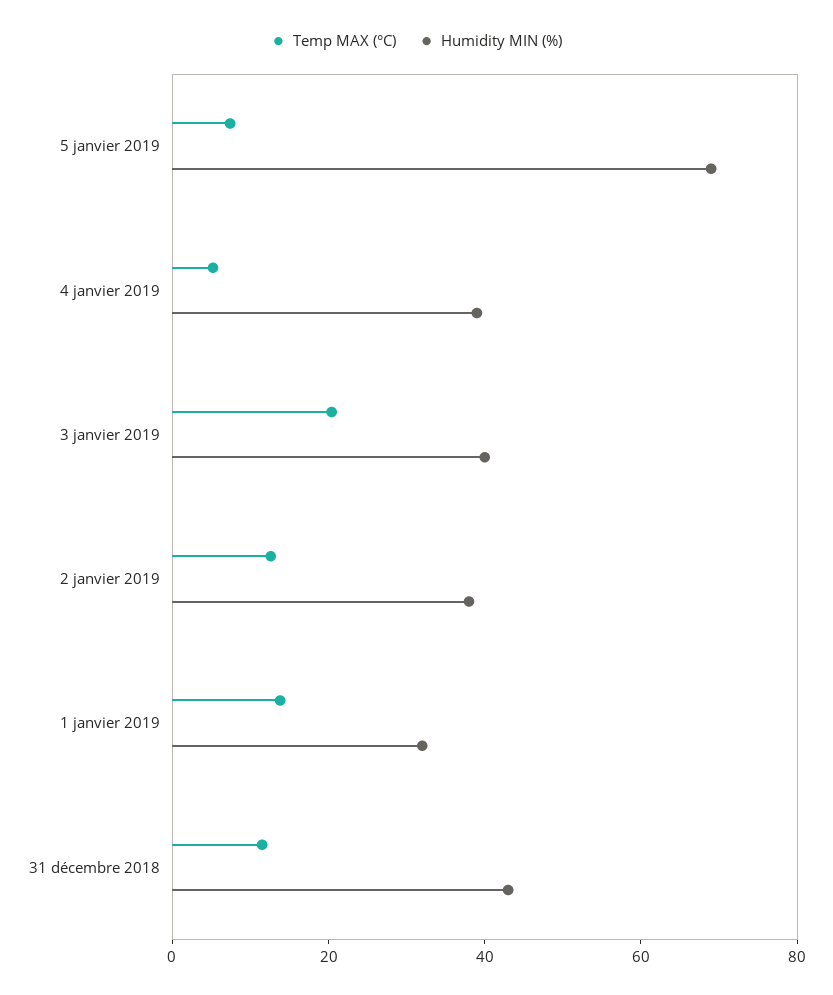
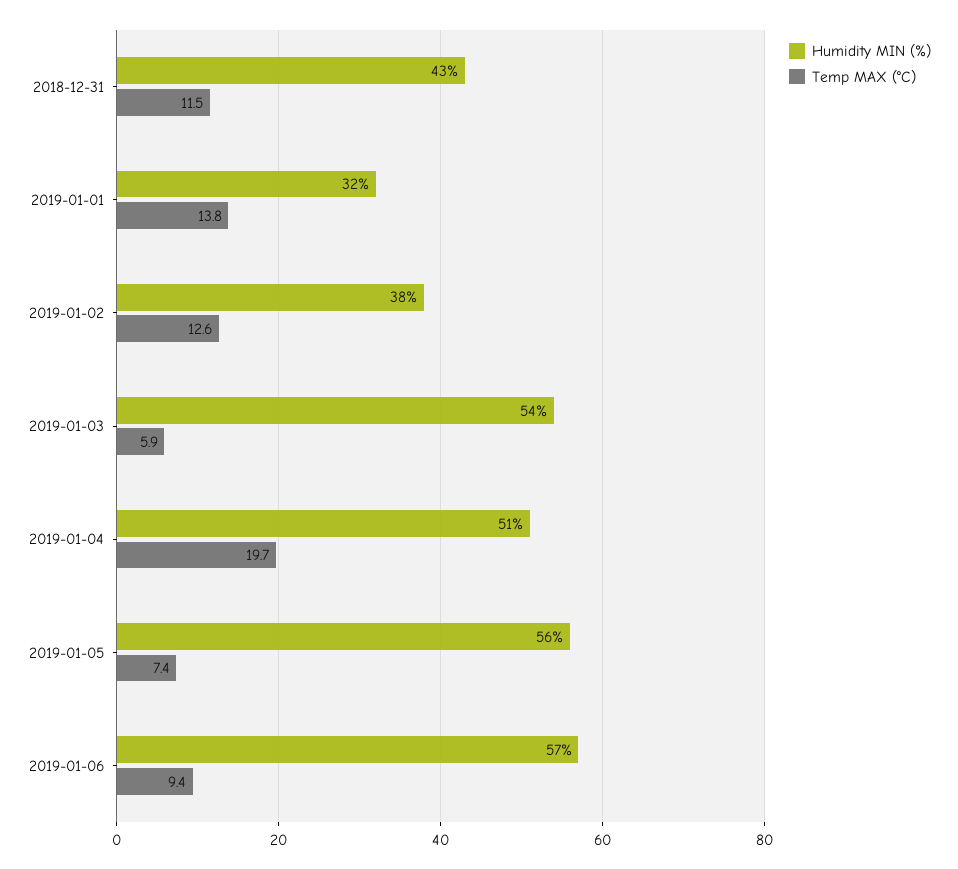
Humidity MIN (%), 5 janvier 2019: 70 -> 56
Temp MAX (°C), 4 janvier 2019: 5 -> 19.7
Humidity MIN (%), 4 janvier 2019: 40 -> 51
Temp MAX (°C), 3 janvier 2019: 20 -> 5.9
Humidity MIN (%), 3 janvier 2019: 40 -> 54
Humidity MIN (%), 2019-01-06: none -> 57
Temp MAX (°C), 2019-01-06: none -> 9.4

